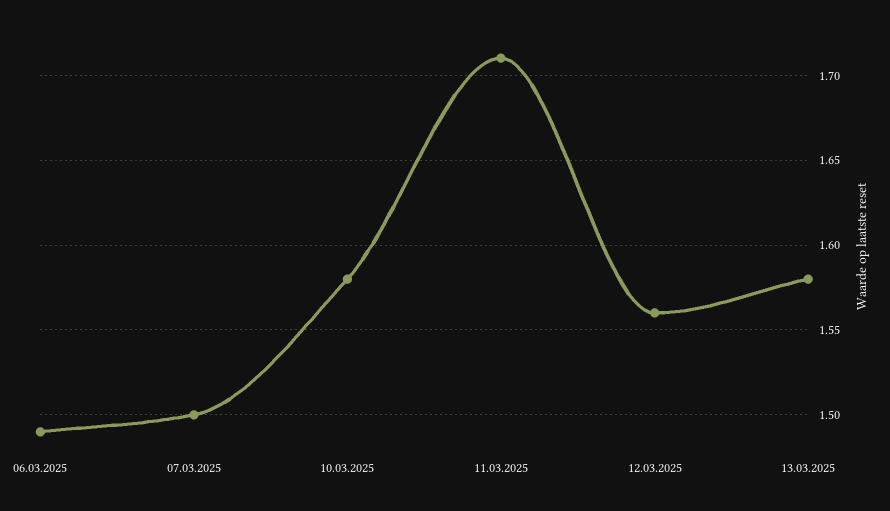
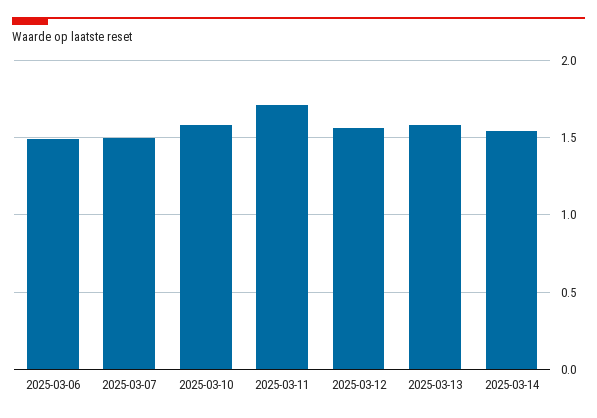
2025-03-14: none -> 1.55

